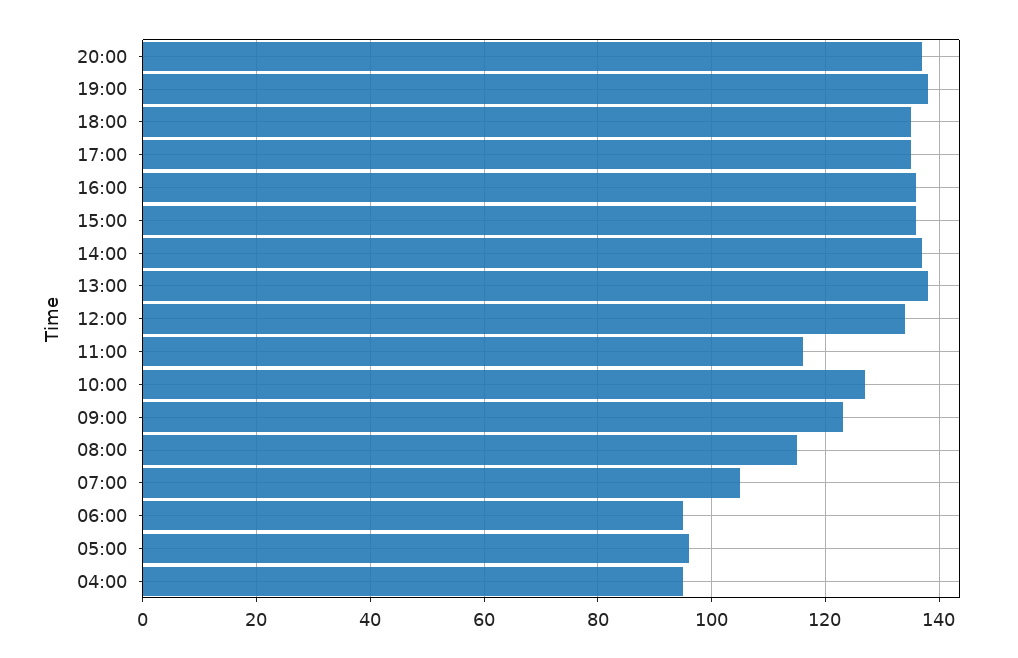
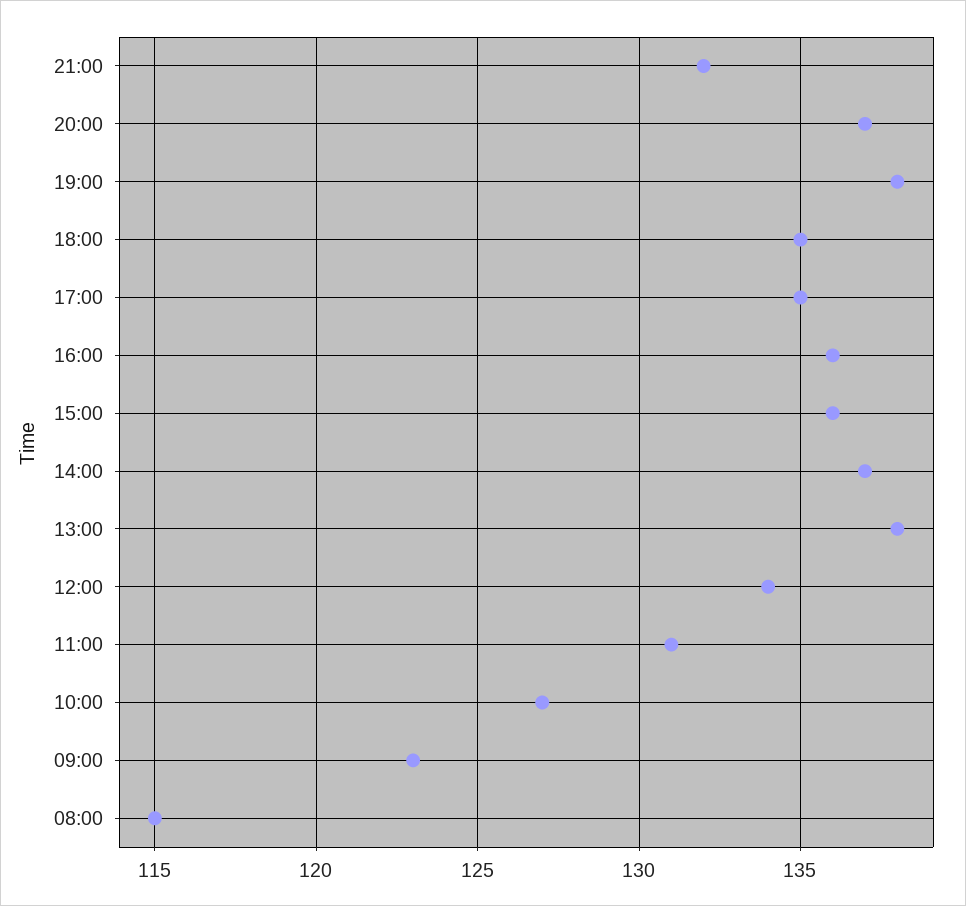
11:00: 115 -> 131
07:00: 105 -> none
06:00: 95 -> none
05:00: 95 -> none
04:00: 95 -> none
21:00: none -> 132

